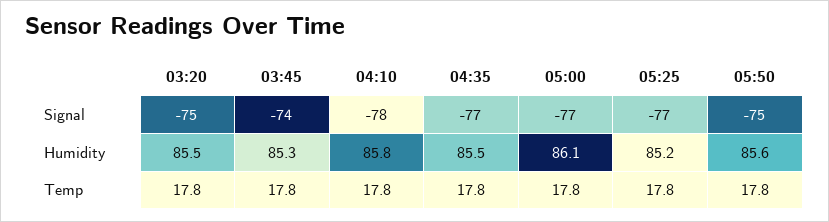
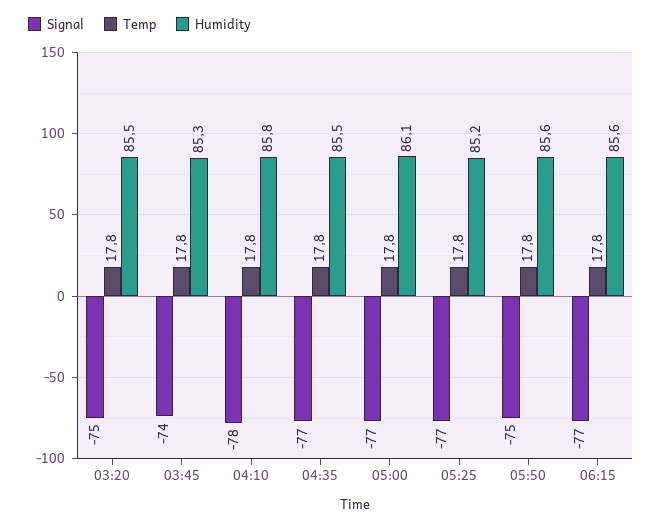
Signal, 06:15: none -> -77
Temp, 06:15: none -> 17.8
Humidity, 06:15: none -> 85.6

